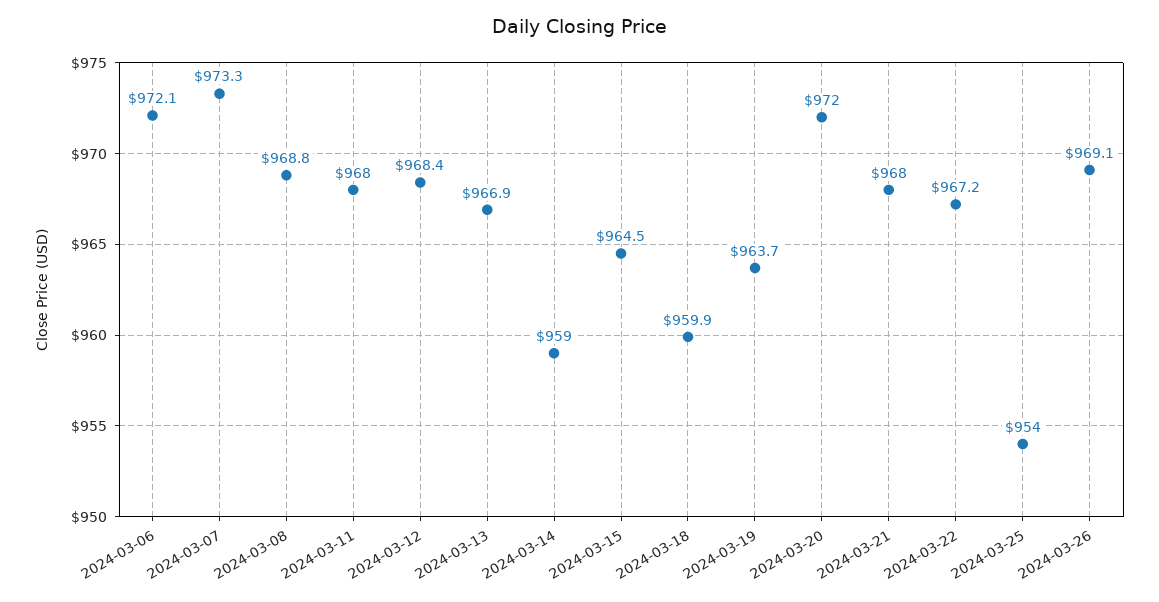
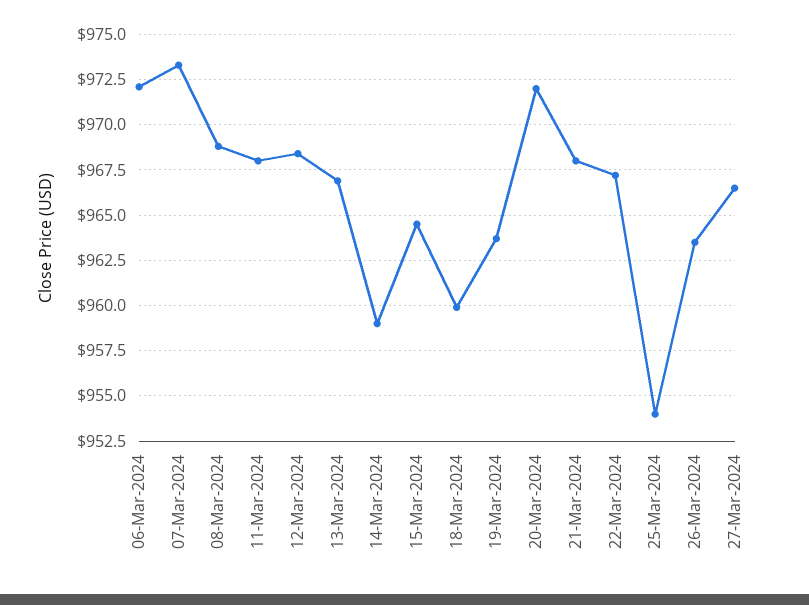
2024-03-26: 969.1 -> 963.5
27-Mar-2024: none -> 966.5

